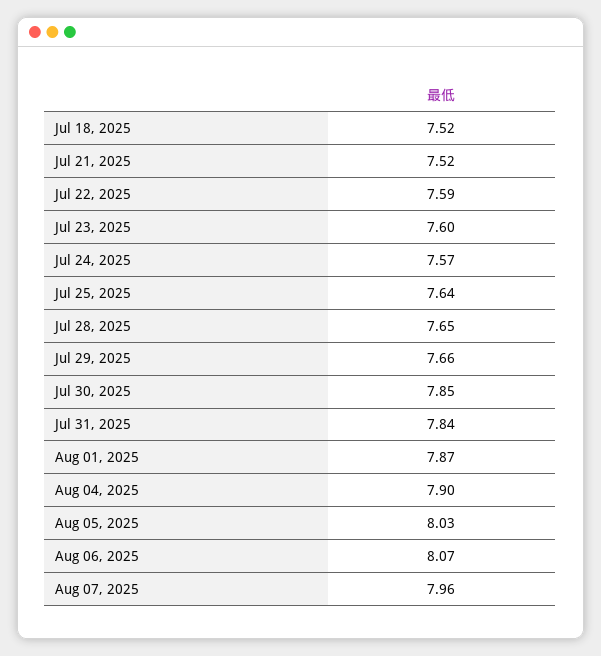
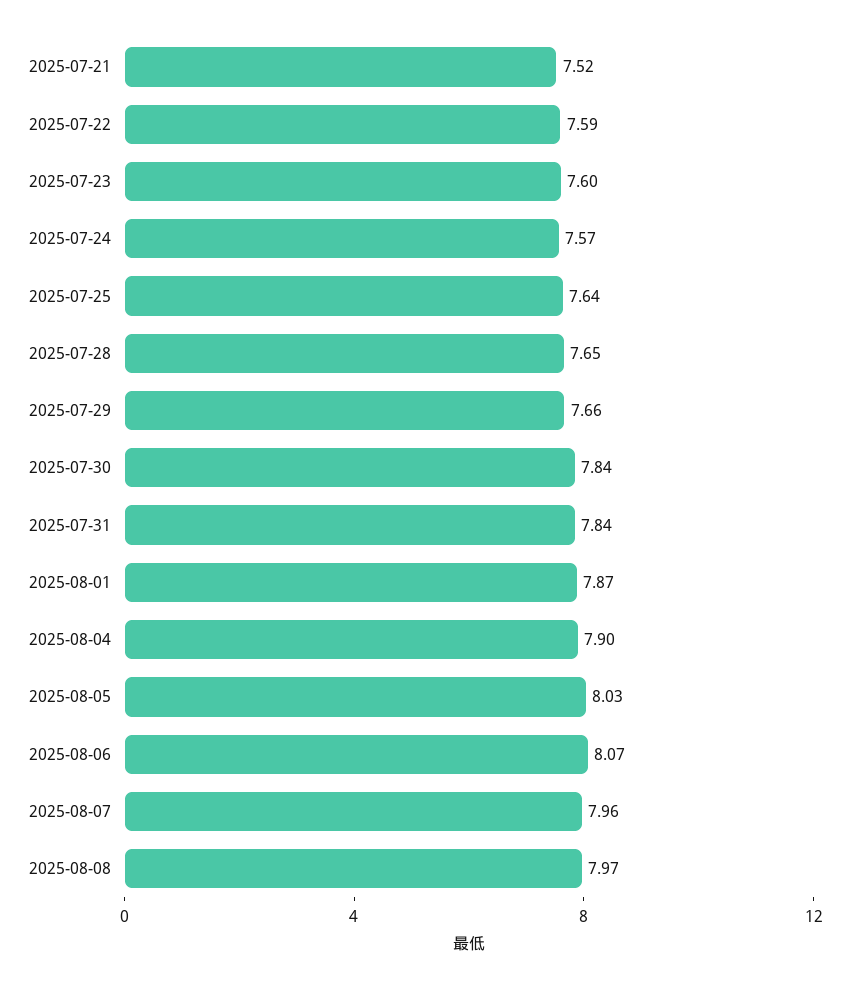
Jul 18, 2025: 7.52 -> none
Jul 30, 2025: 7.85 -> 7.84
2025-08-08: none -> 7.97

